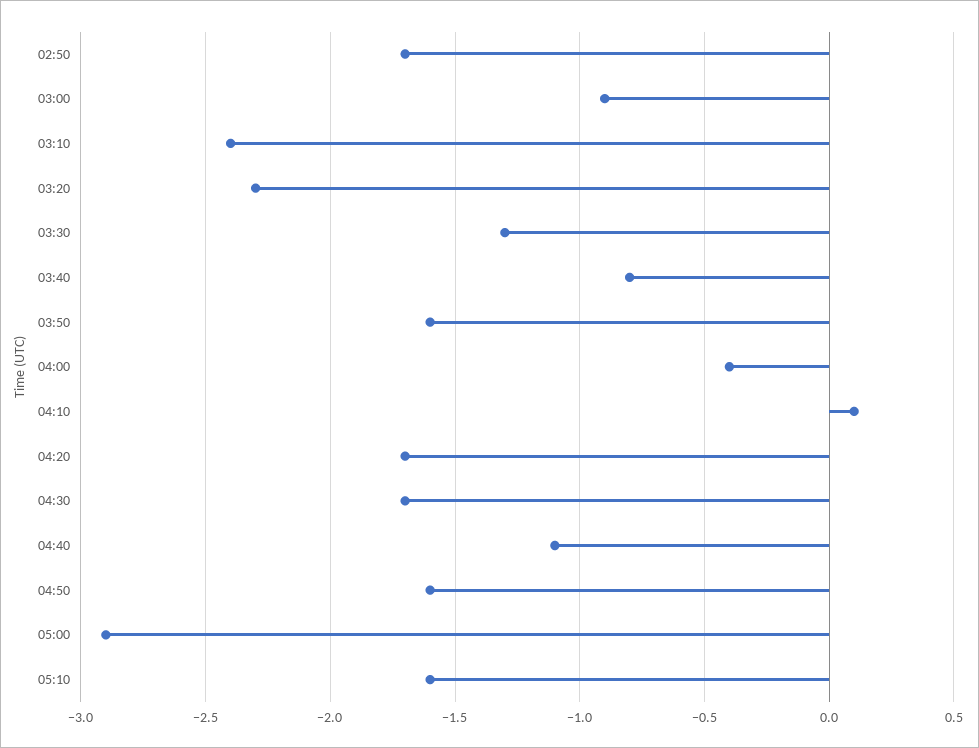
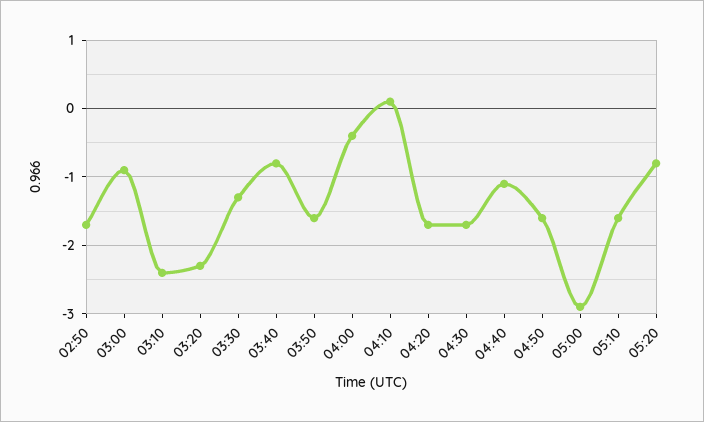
05:20: none -> -0.8

